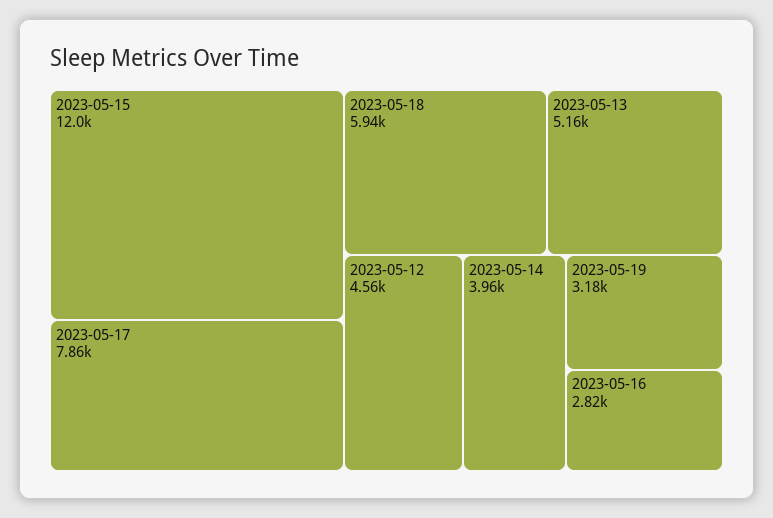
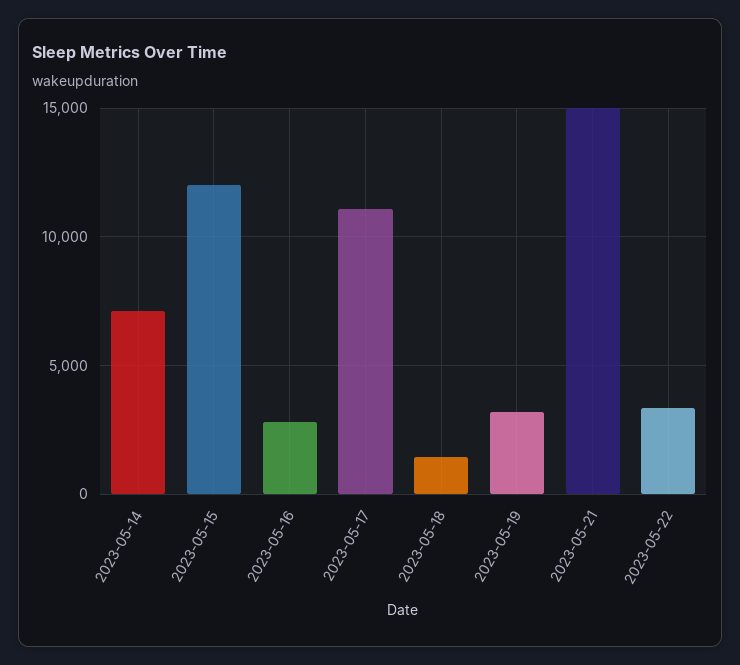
2023-05-17: 7860 -> 11000
2023-05-18: 5940 -> 1500
2023-05-13: 5160 -> none
2023-05-12: 4560 -> none
2023-05-14: 3960 -> 7000
2023-05-21: none -> 15000
2023-05-22: none -> 3500

